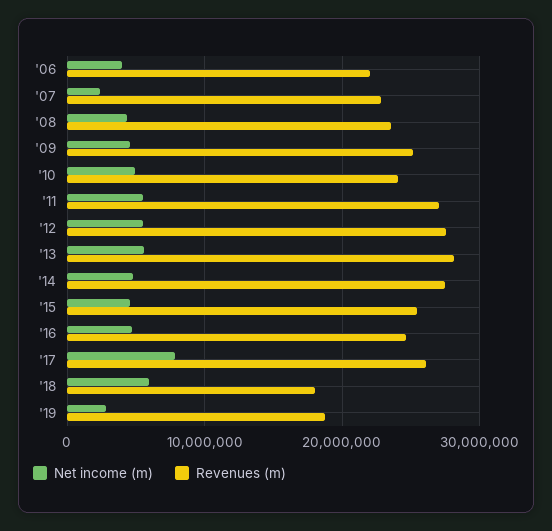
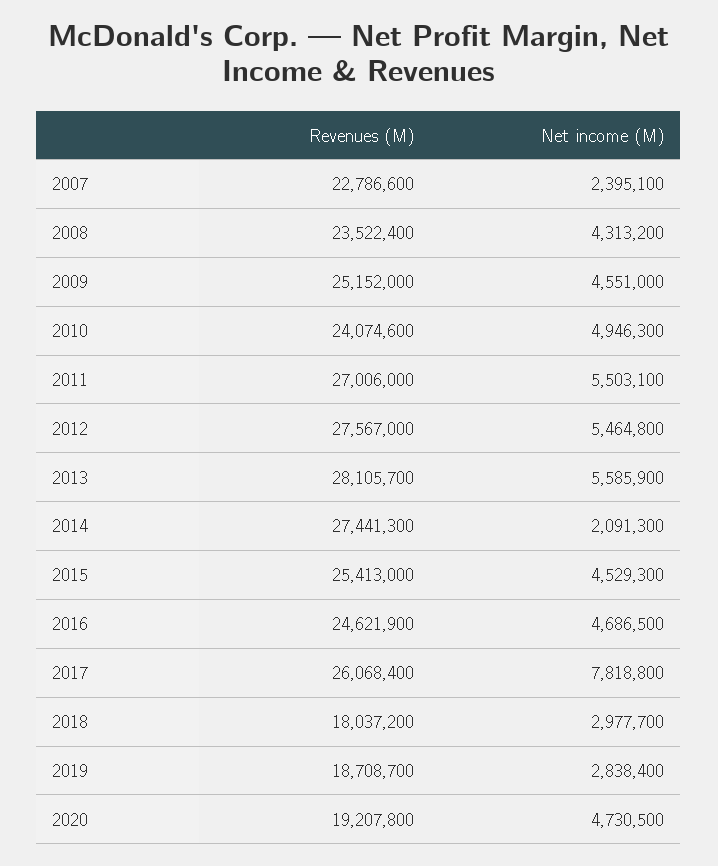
Net income (m), '06: 4000000 -> none
Revenues (m), '06: 22000000 -> none
Net income (m), '14: 5000000 -> 2091300
Net income (m), '18: 6000000 -> 2977700
Revenues (m), 2020: none -> 19207800
Net income (m), 2020: none -> 4730500

